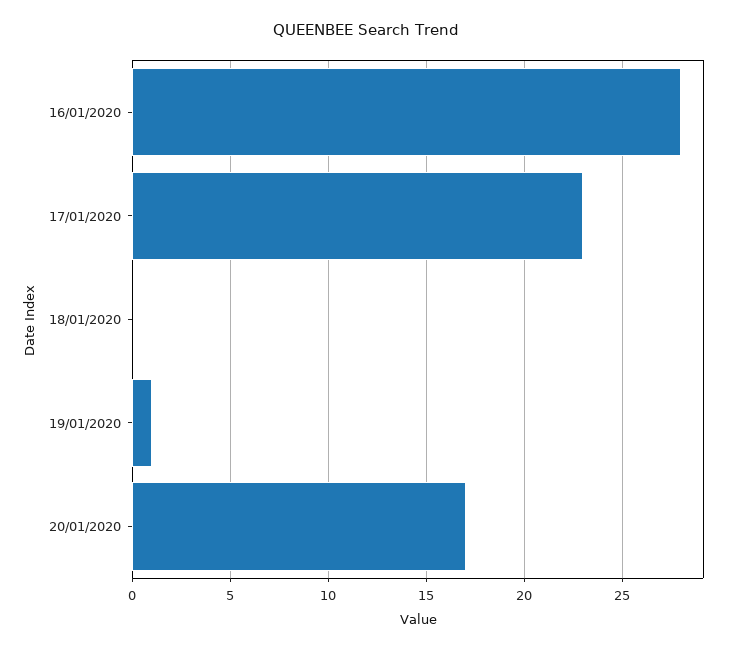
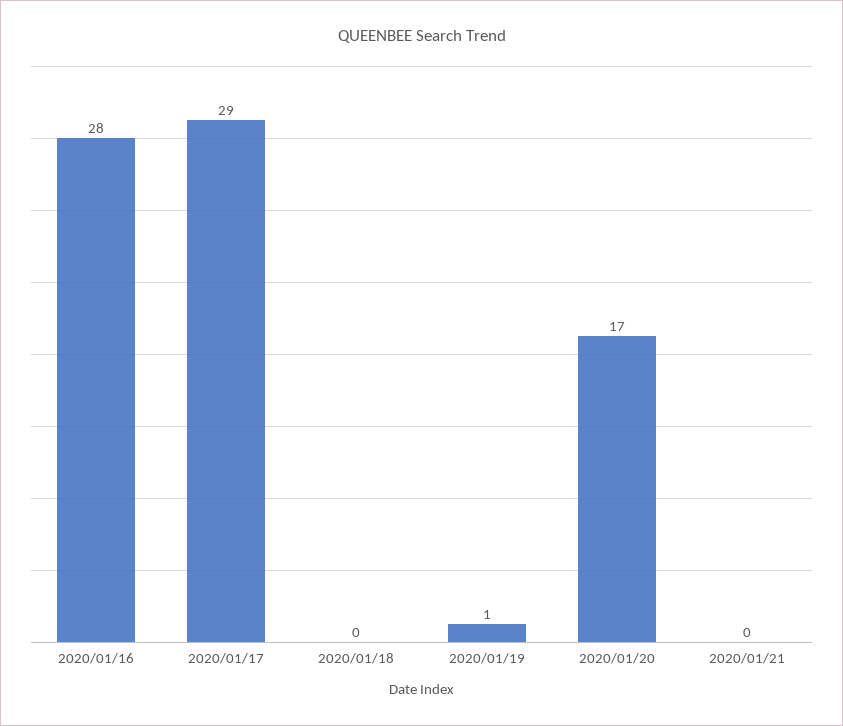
17/01/2020: 23 -> 29
2020/01/21: none -> 0

